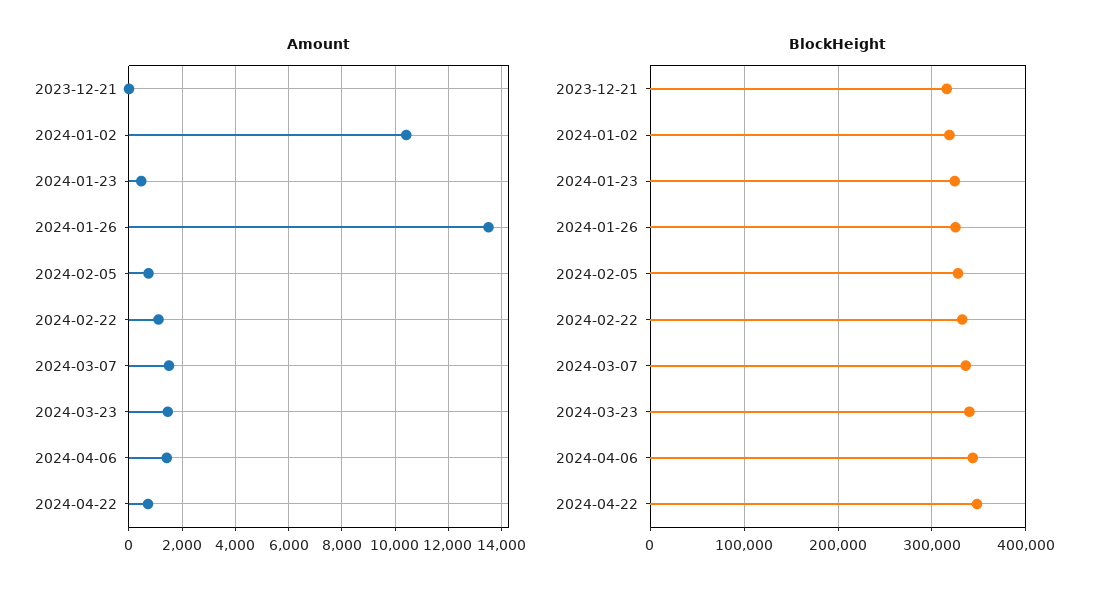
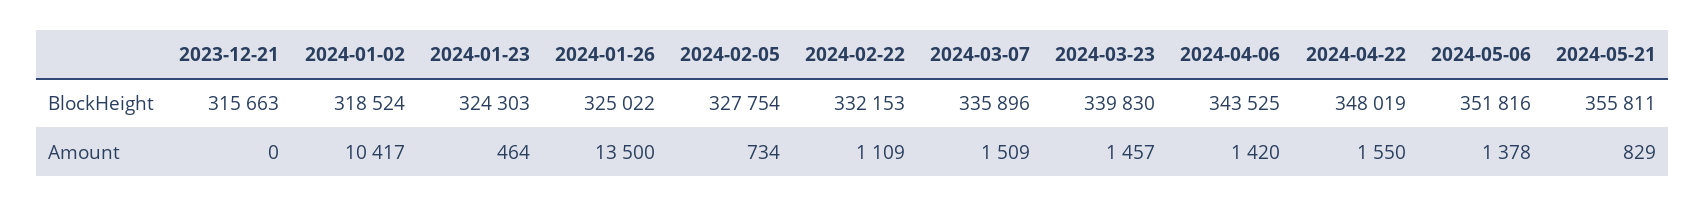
Amount, 2024-04-22: 750 -> 1550
BlockHeight, 2024-05-06: none -> 351816
BlockHeight, 2024-05-21: none -> 355811
Amount, 2024-05-06: none -> 1378
Amount, 2024-05-21: none -> 829

